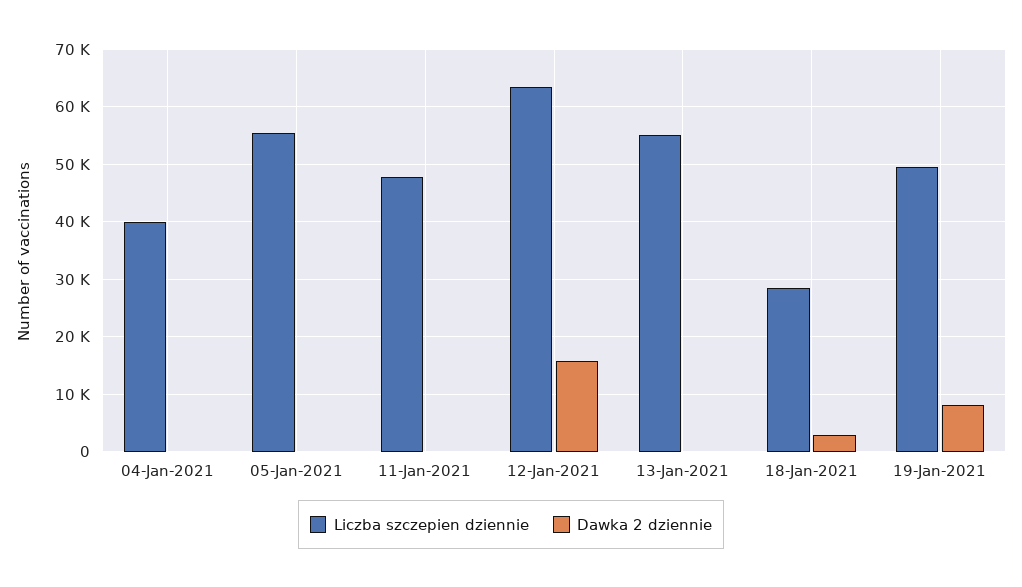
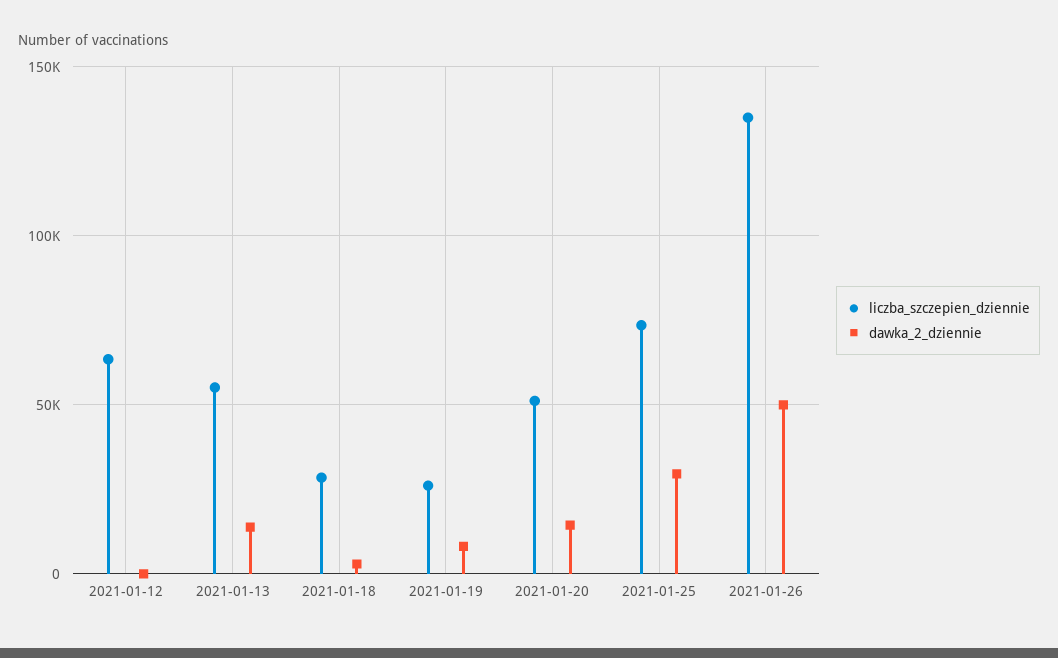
Liczba szczepien dziennie, 04-Jan-2021: 40000 -> none
Dawka 2 dziennie, 04-Jan-2021: 0 -> none
Liczba szczepien dziennie, 05-Jan-2021: 56000 -> none
Dawka 2 dziennie, 05-Jan-2021: 0 -> none
Liczba szczepien dziennie, 11-Jan-2021: 48000 -> none
Dawka 2 dziennie, 11-Jan-2021: 0 -> none
Dawka 2 dziennie, 12-Jan-2021: 16000 -> 0
Dawka 2 dziennie, 13-Jan-2021: 0 -> 15000
Liczba szczepien dziennie, 19-Jan-2021: 50000 -> 25000
Liczba szczepien dziennie, 2021-01-20: none -> 50000
Dawka 2 dziennie, 2021-01-20: none -> 15000
Liczba szczepien dziennie, 2021-01-25: none -> 75000
Dawka 2 dziennie, 2021-01-25: none -> 30000
Liczba szczepien dziennie, 2021-01-26: none -> 135000
Dawka 2 dziennie, 2021-01-26: none -> 50000

